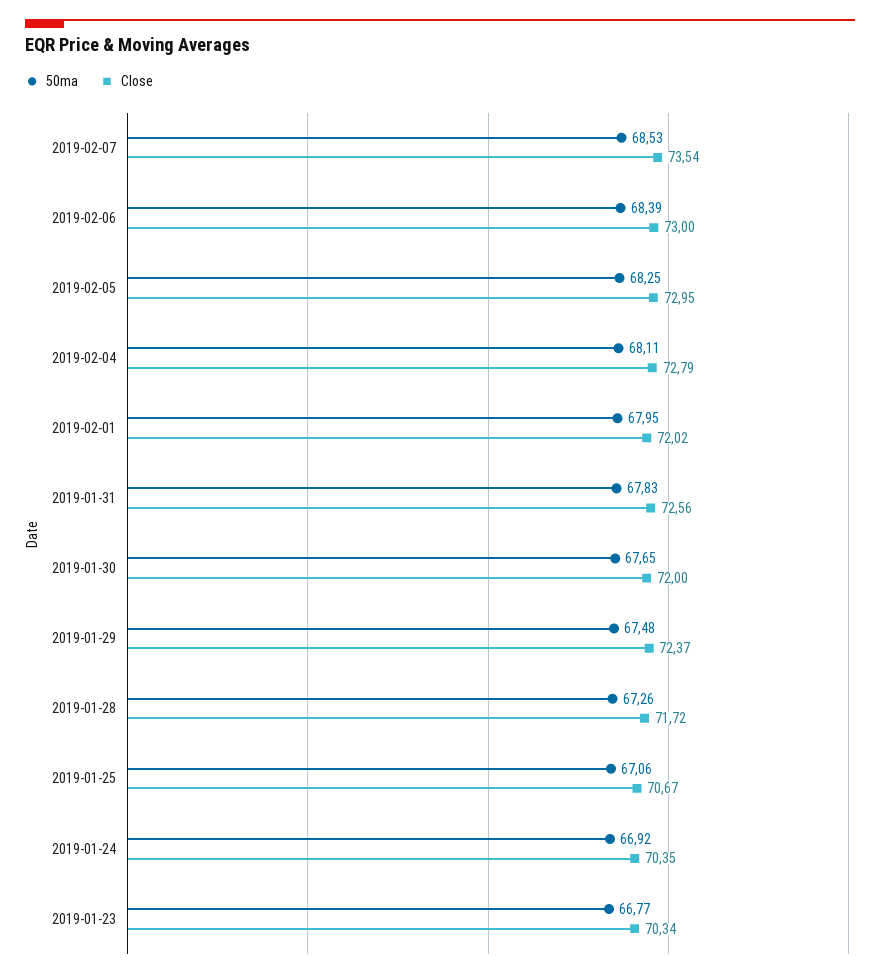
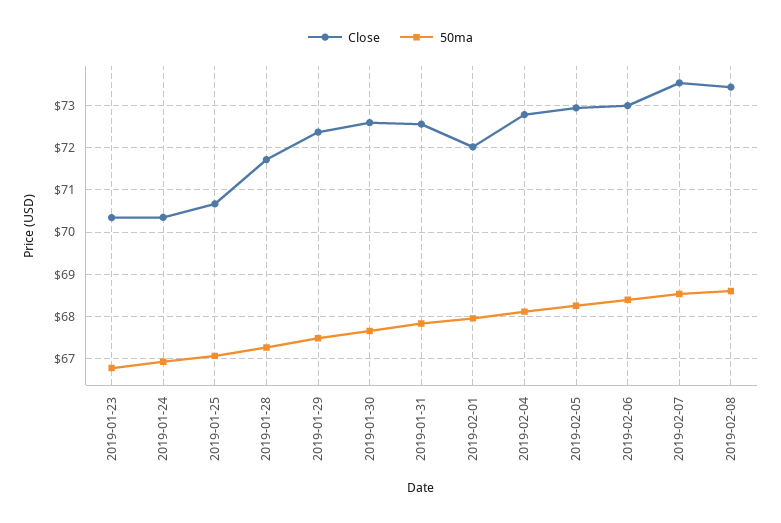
Close, 2019-01-30: 72 -> 72.6
Close, 2019-02-08: none -> 73.4
50ma, 2019-02-08: none -> 68.6

